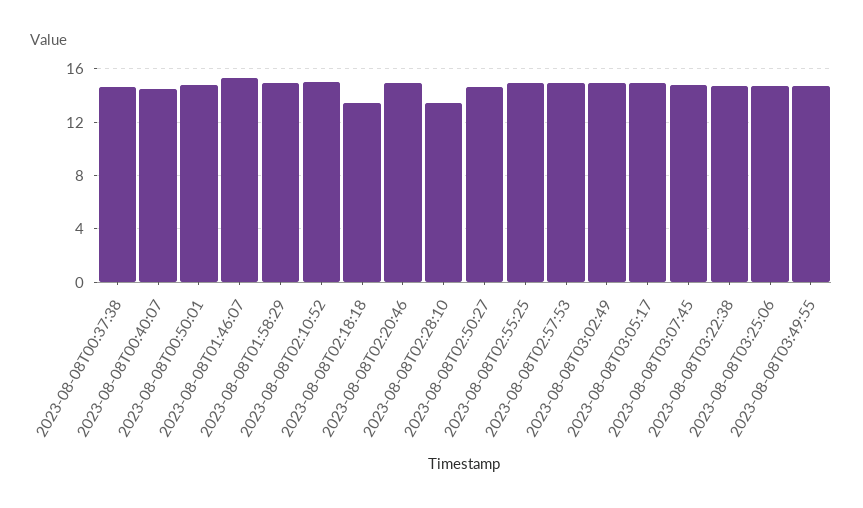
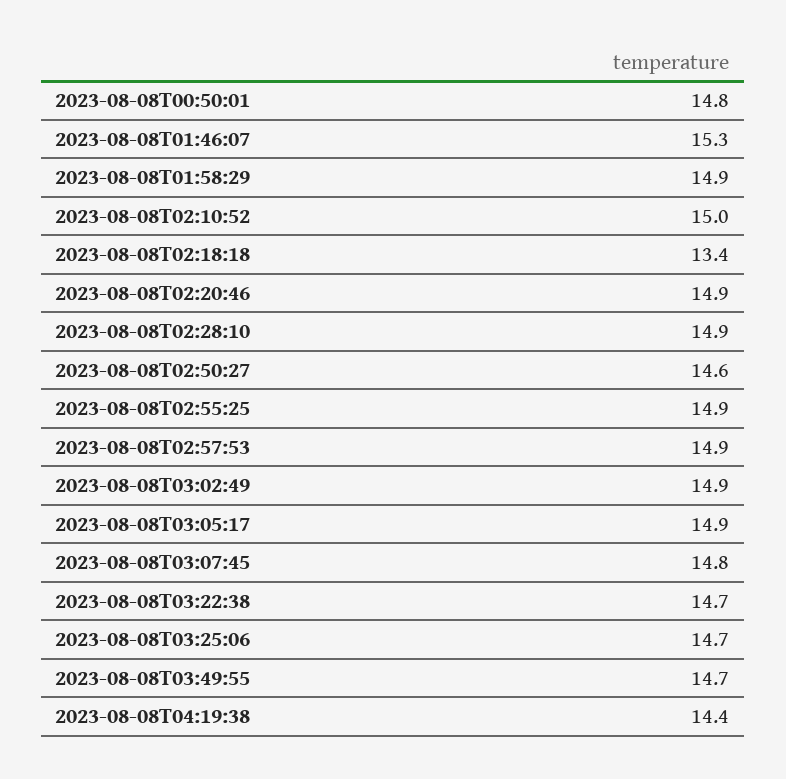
2023-08-08T00:37:38: 14.5 -> none
2023-08-08T00:40:07: 14.5 -> none
2023-08-08T02:28:10: 13.5 -> 14.9
2023-08-08T04:19:38: none -> 14.4

